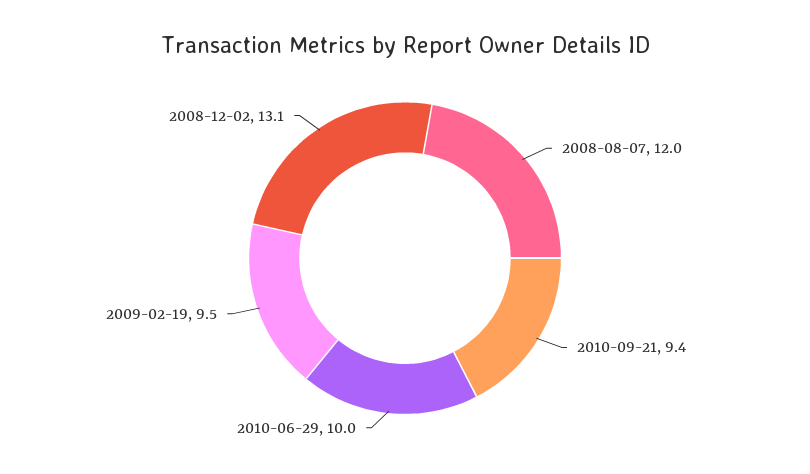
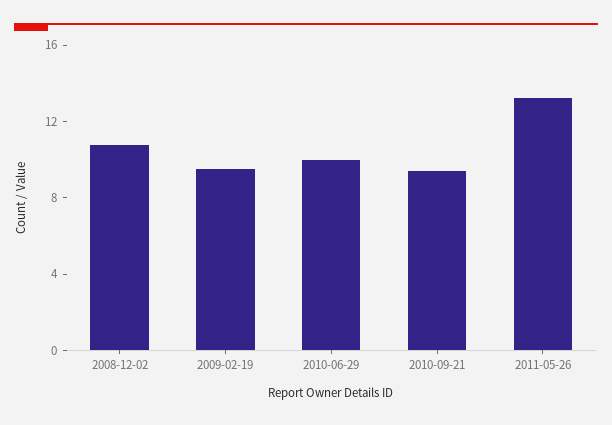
2008-08-07: 12 -> none
2008-12-02: 13.1 -> 11
2011-05-26: none -> 13

